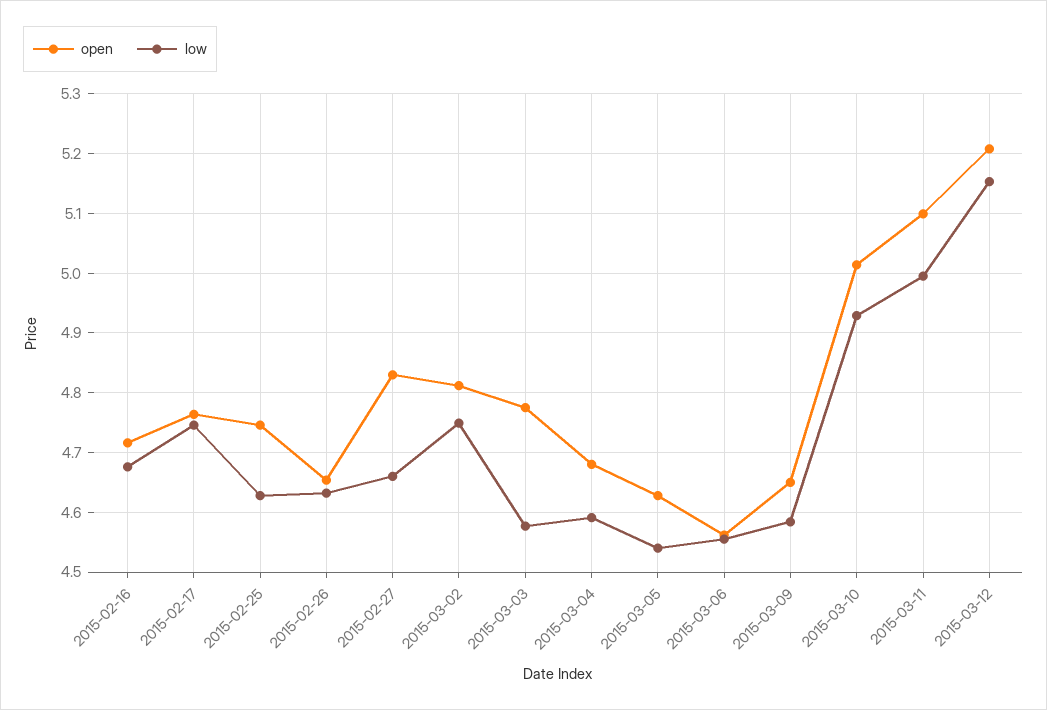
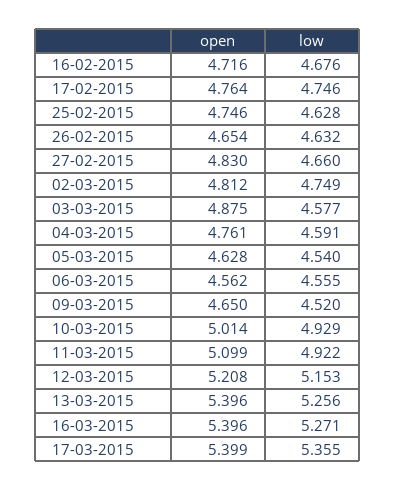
open, 2015-03-03: 4.78 -> 4.875
open, 2015-03-04: 4.68 -> 4.761
low, 2015-03-09: 4.58 -> 4.52
low, 2015-03-11: 5 -> 4.922
open, 13-03-2015: none -> 5.396
low, 13-03-2015: none -> 5.256
open, 16-03-2015: none -> 5.396
low, 16-03-2015: none -> 5.271
open, 17-03-2015: none -> 5.399
low, 17-03-2015: none -> 5.355

